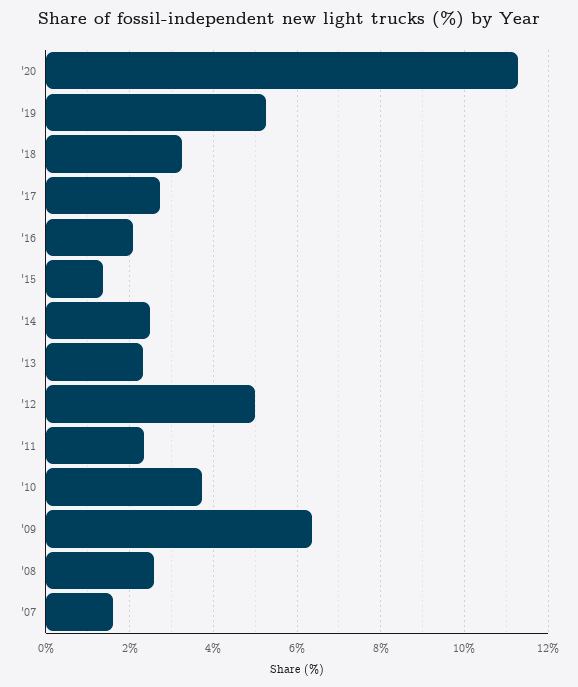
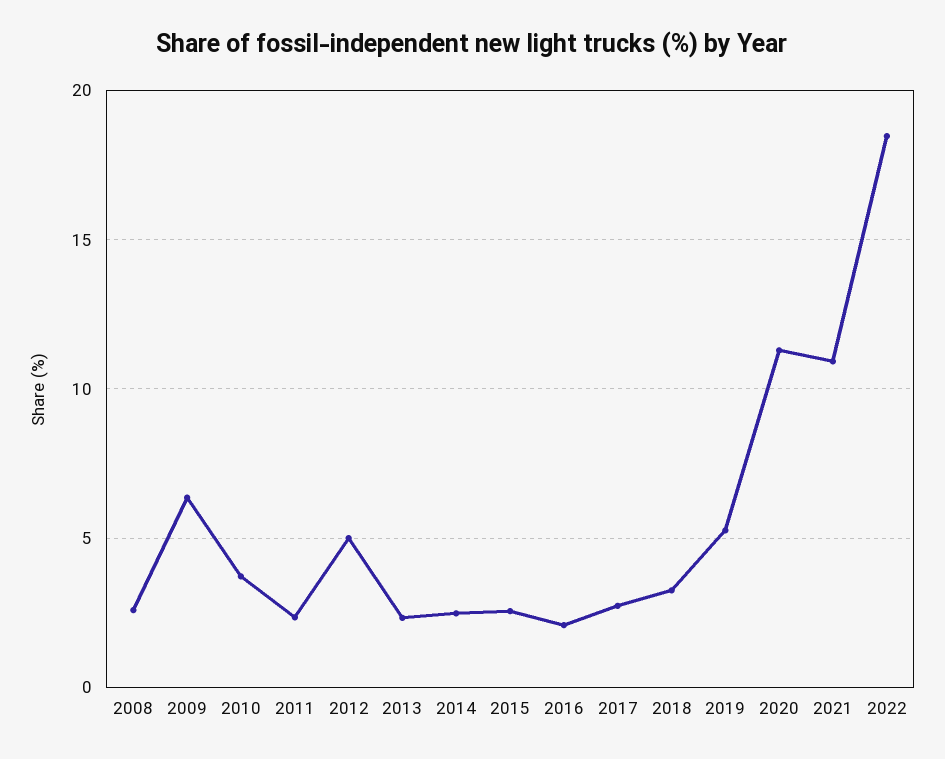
'15: 1.4 -> 2.5
'07: 1.6 -> none
2021: none -> 11
2022: none -> 18.5

